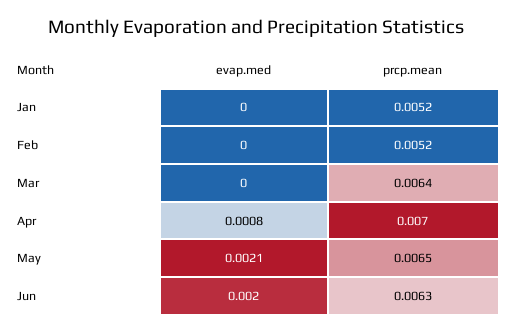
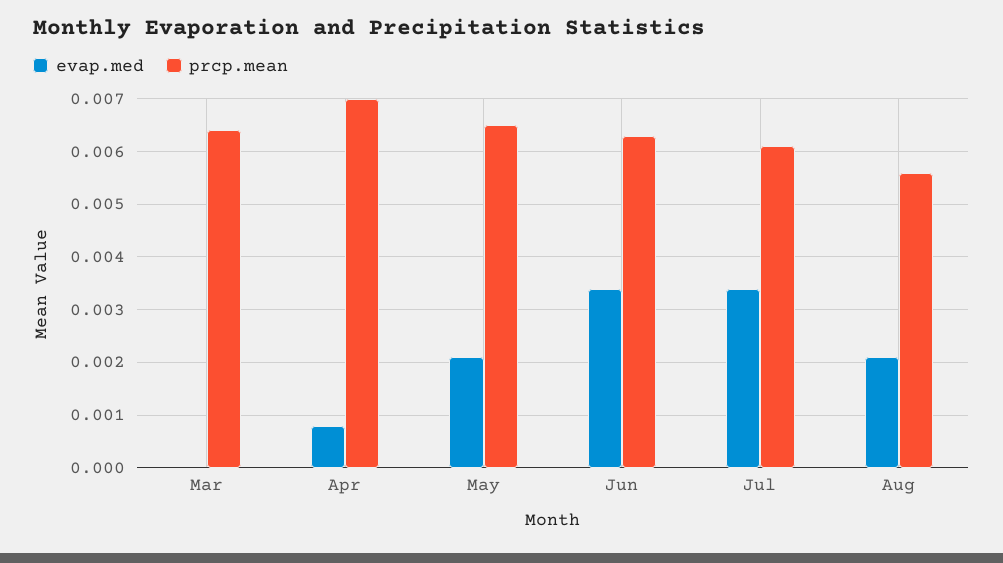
evap.med, Jan: 0 -> none
prcp.mean, Jan: 0.0052 -> none
evap.med, Feb: 0 -> none
prcp.mean, Feb: 0.0052 -> none
evap.med, Jun: 0.002 -> 0.0035
evap.med, Jul: none -> 0.0035
prcp.mean, Jul: none -> 0.006
evap.med, Aug: none -> 0.002
prcp.mean, Aug: none -> 0.0055

